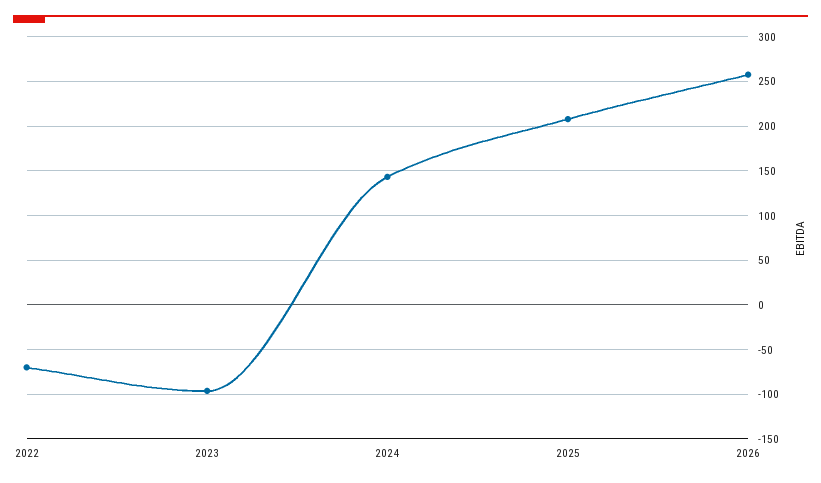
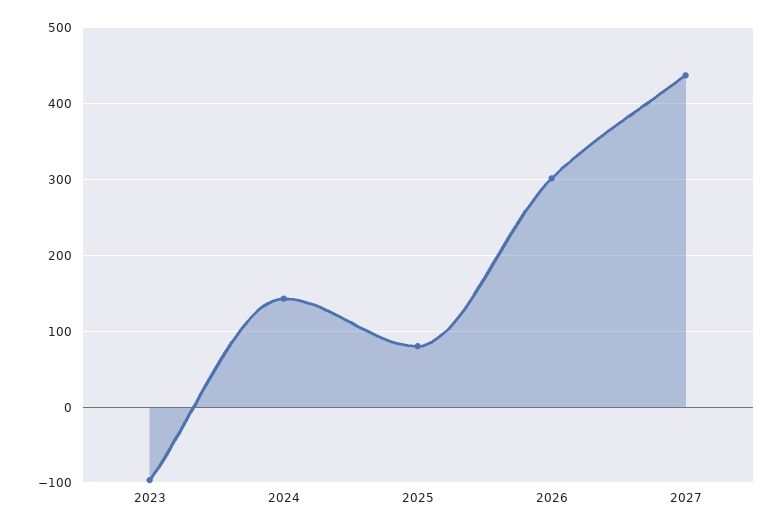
2022: -70 -> none
2025: 210 -> 80
2026: 260 -> 300
2027: none -> 440

